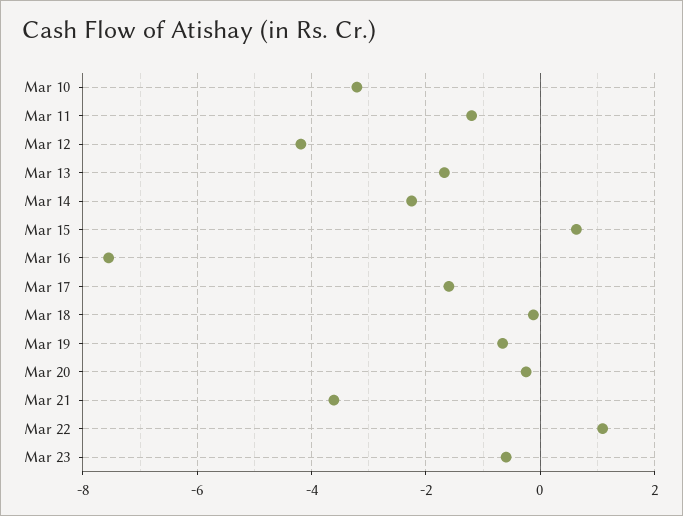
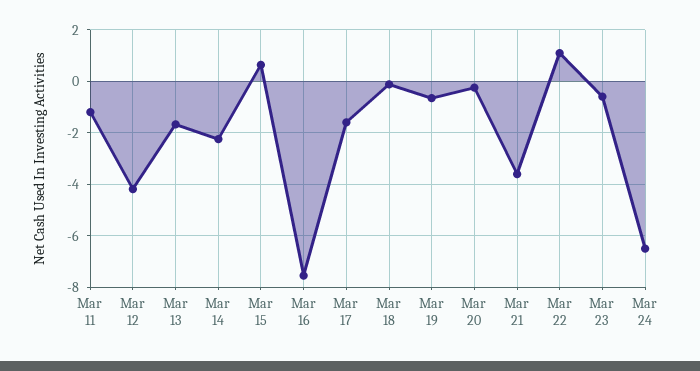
Mar 10: -3.2 -> none
Mar 24: none -> -6.5

